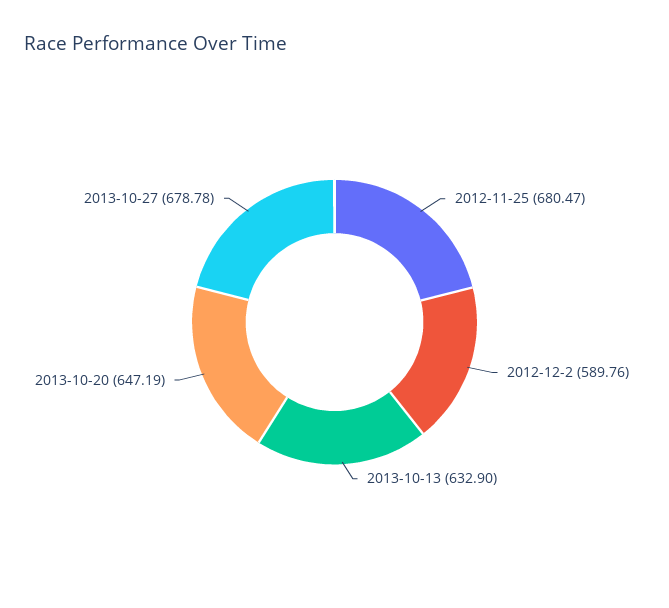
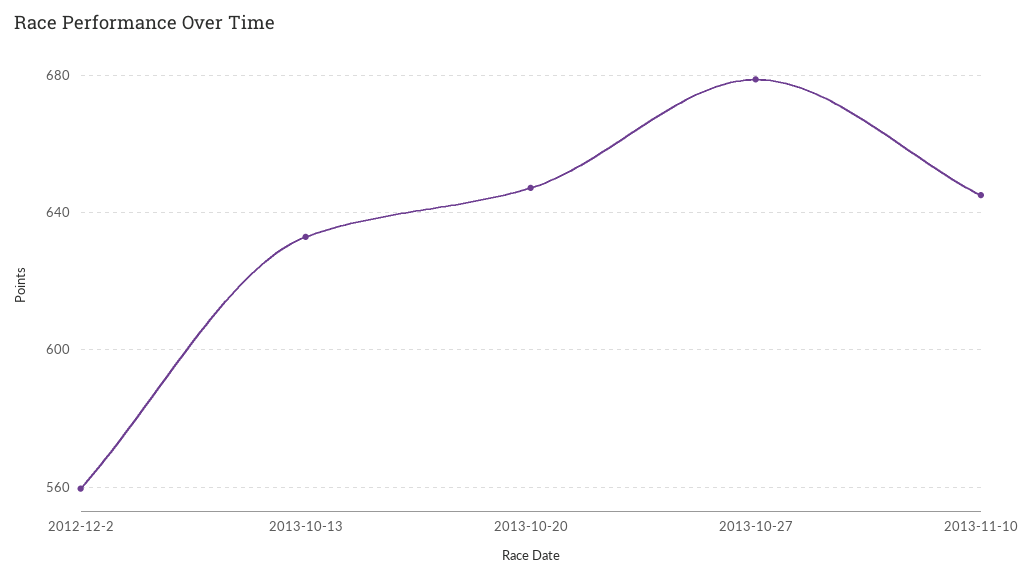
2012-11-25: 680.47 -> none
2012-12-2: 589.76 -> 560
2013-11-10: none -> 645

